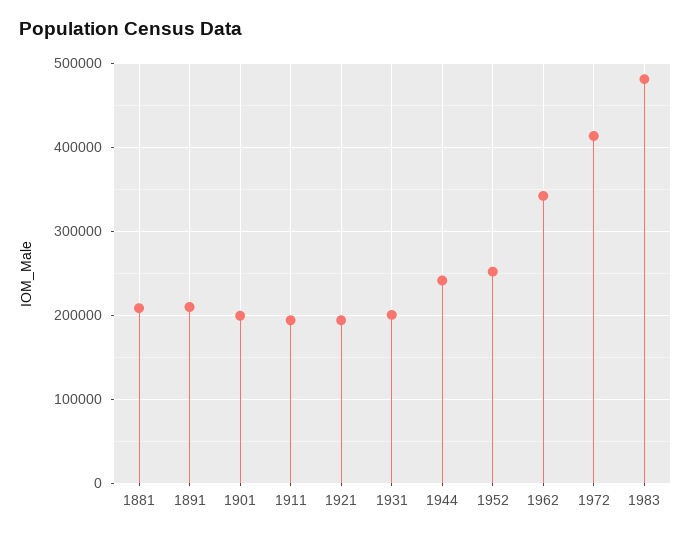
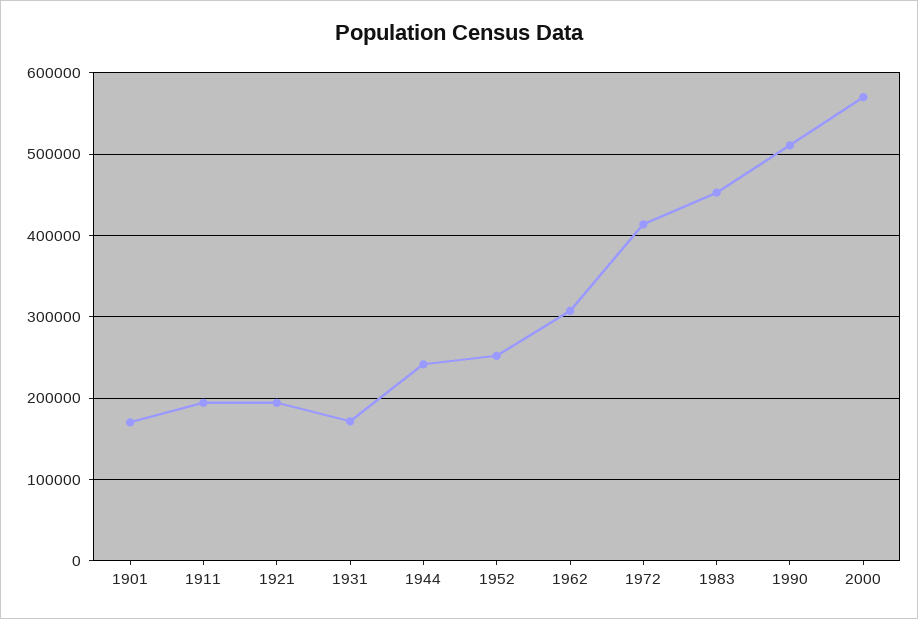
1881: 210000 -> none
1891: 210000 -> none
1901: 200000 -> 170000
1931: 200000 -> 170000
1962: 340000 -> 310000
1983: 480000 -> 450000
1990: none -> 510000
2000: none -> 570000

